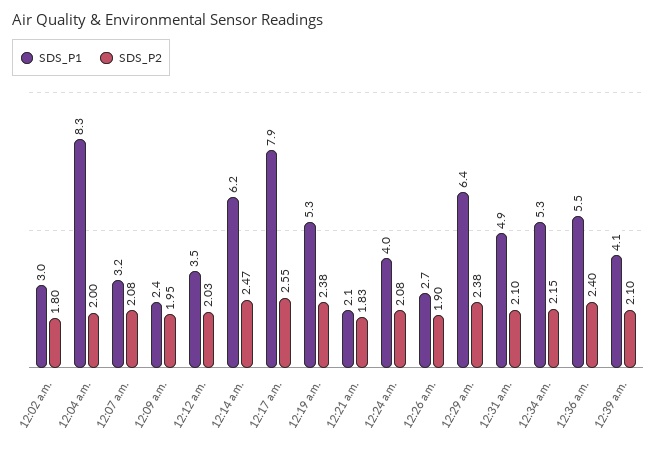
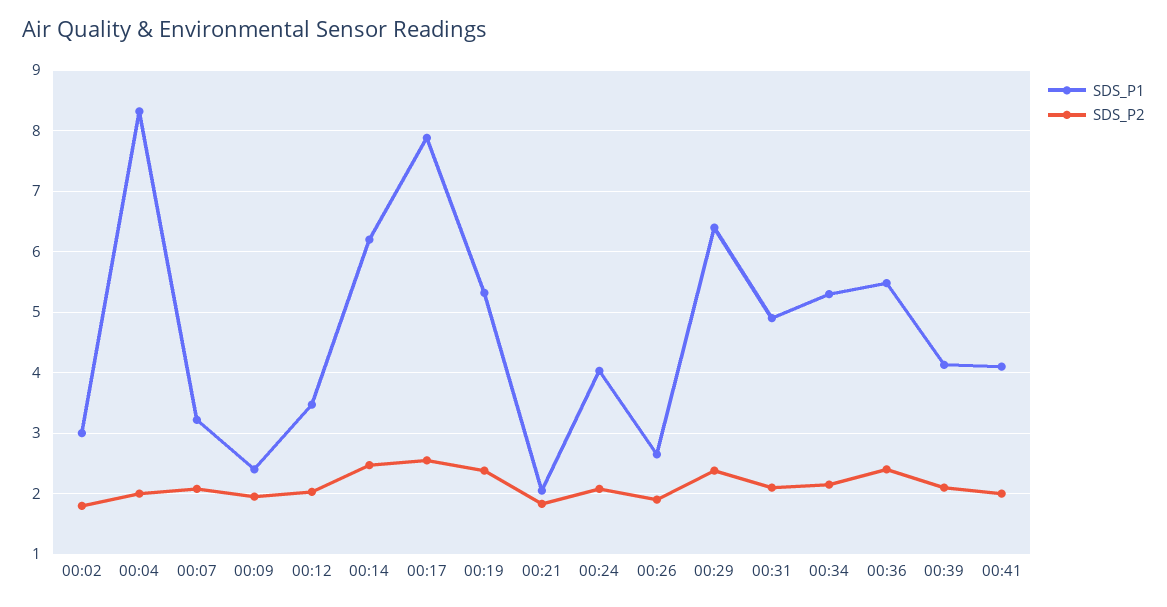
SDS_P1, 00:41: none -> 4.1
SDS_P2, 00:41: none -> 2

